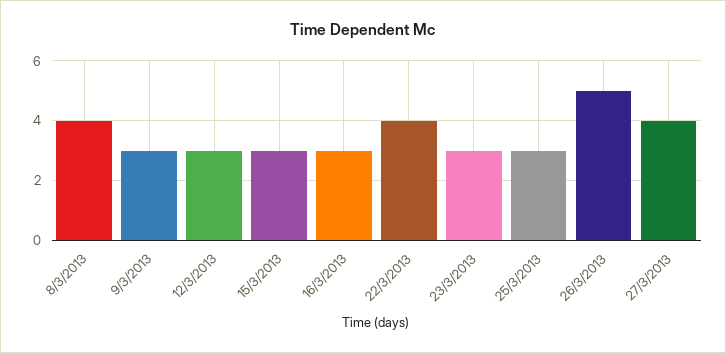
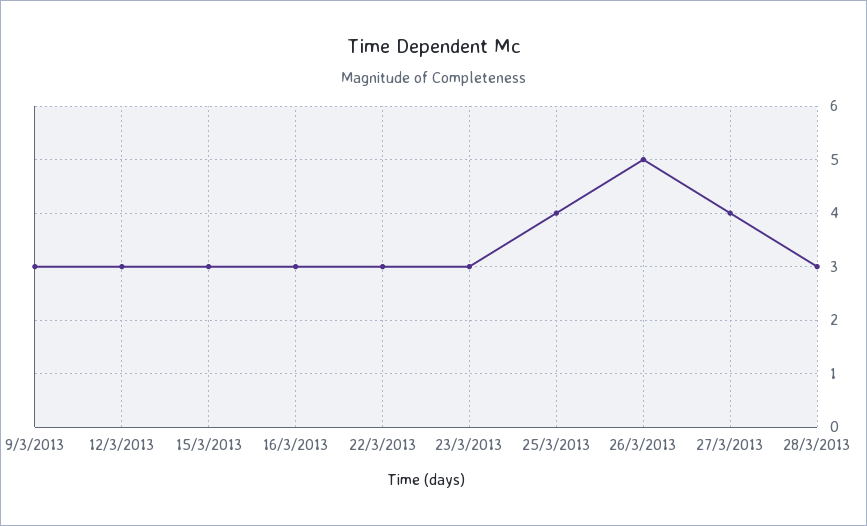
8/3/2013: 4 -> none
22/3/2013: 4 -> 3
25/3/2013: 3 -> 4
28/3/2013: none -> 3

